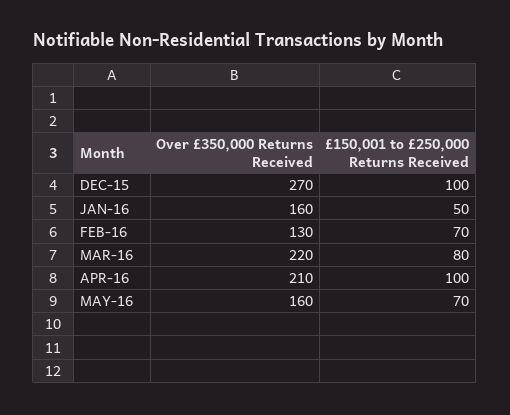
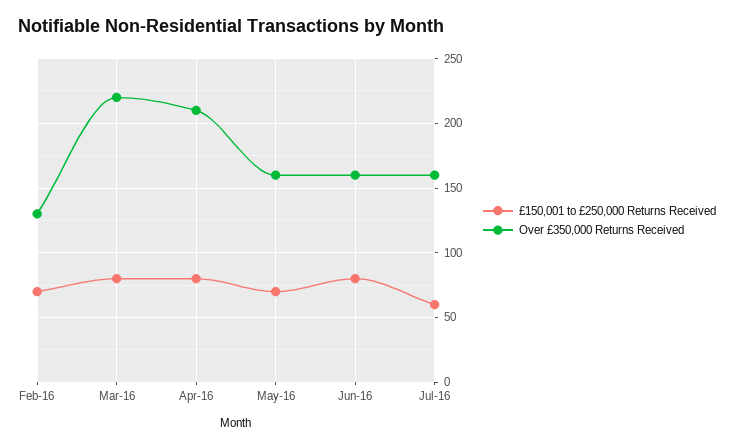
Over £350,000 Returns Received, DEC-15: 270 -> none
£150,001 to £250,000 Returns Received, DEC-15: 100 -> none
Over £350,000 Returns Received, JAN-16: 160 -> none
£150,001 to £250,000 Returns Received, JAN-16: 50 -> none
£150,001 to £250,000 Returns Received, APR-16: 100 -> 80
£150,001 to £250,000 Returns Received, Jun-16: none -> 80
Over £350,000 Returns Received, Jun-16: none -> 160
£150,001 to £250,000 Returns Received, Jul-16: none -> 60
Over £350,000 Returns Received, Jul-16: none -> 160

